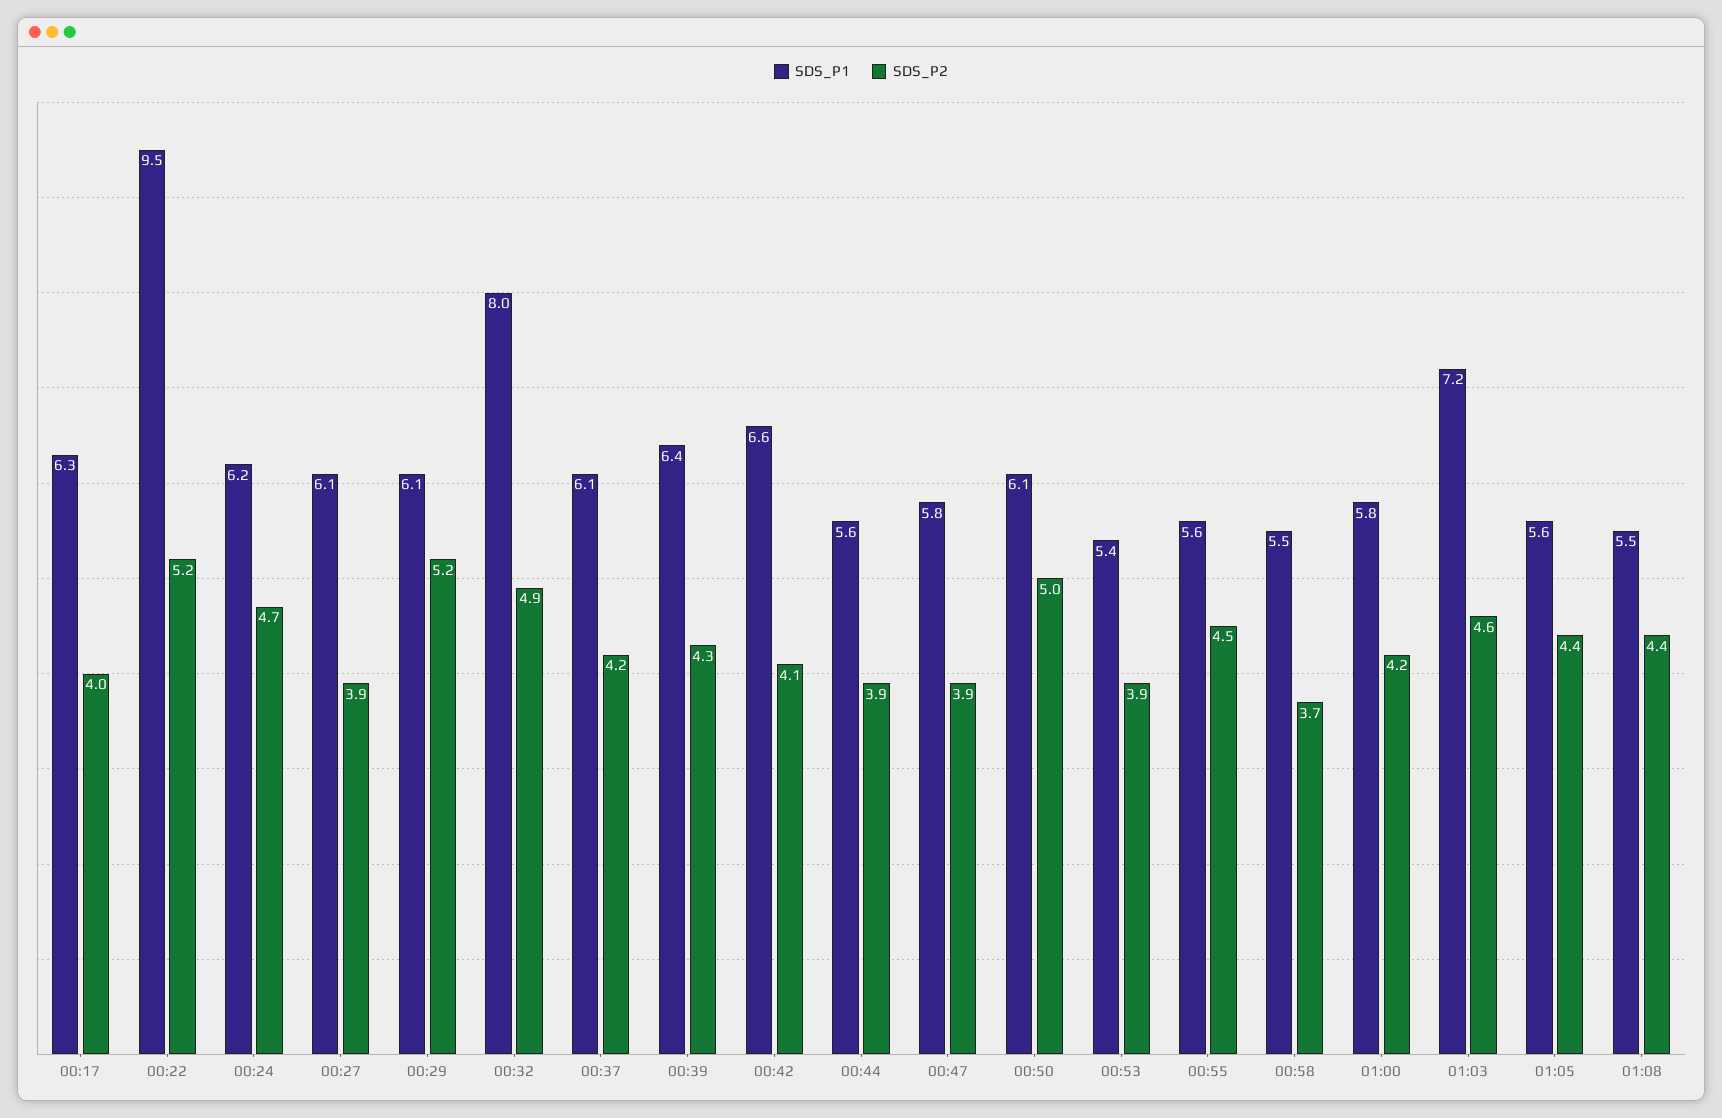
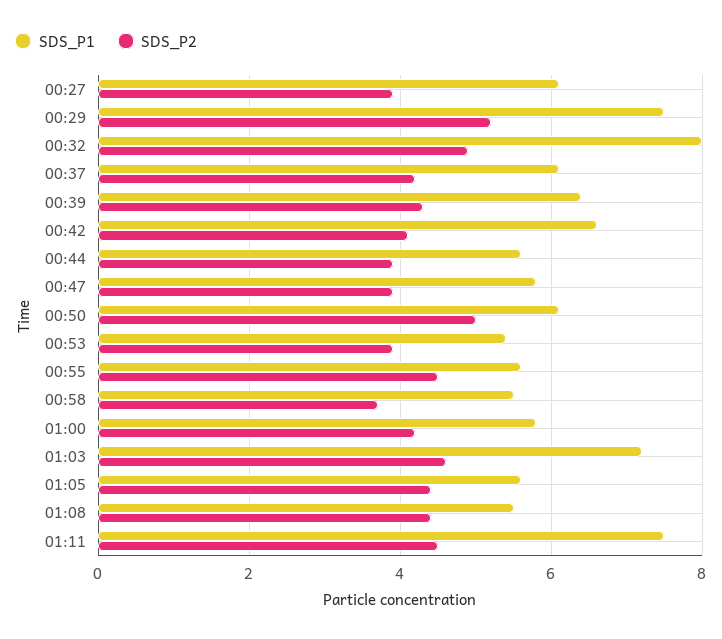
SDS_P1, 00:17: 6.3 -> none
SDS_P2, 00:17: 4 -> none
SDS_P1, 00:22: 9.5 -> none
SDS_P2, 00:22: 5.2 -> none
SDS_P1, 00:24: 6.2 -> none
SDS_P2, 00:24: 4.7 -> none
SDS_P1, 00:29: 6.1 -> 7.5
SDS_P1, 01:11: none -> 7.5
SDS_P2, 01:11: none -> 4.5

